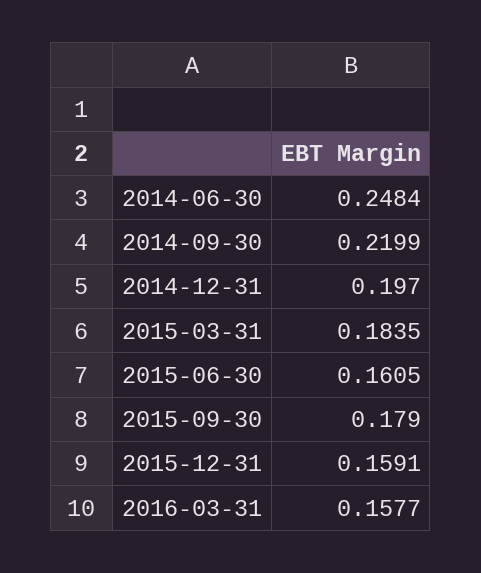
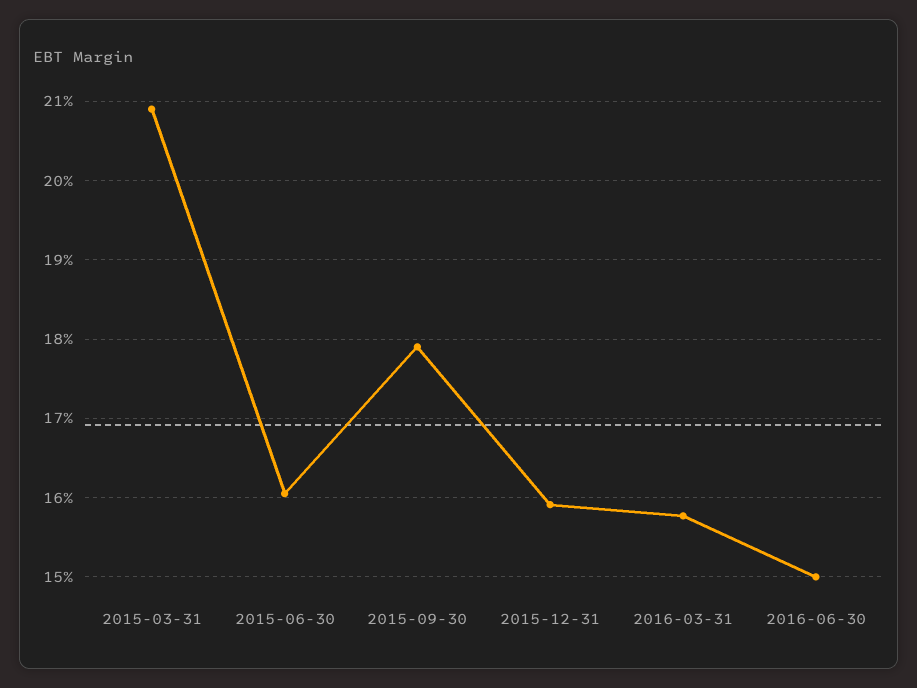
2014-06-30: 0.2484 -> none
2014-09-30: 0.2199 -> none
2014-12-31: 0.197 -> none
2015-03-31: 0.1835 -> 0.209
2016-06-30: none -> 0.15

